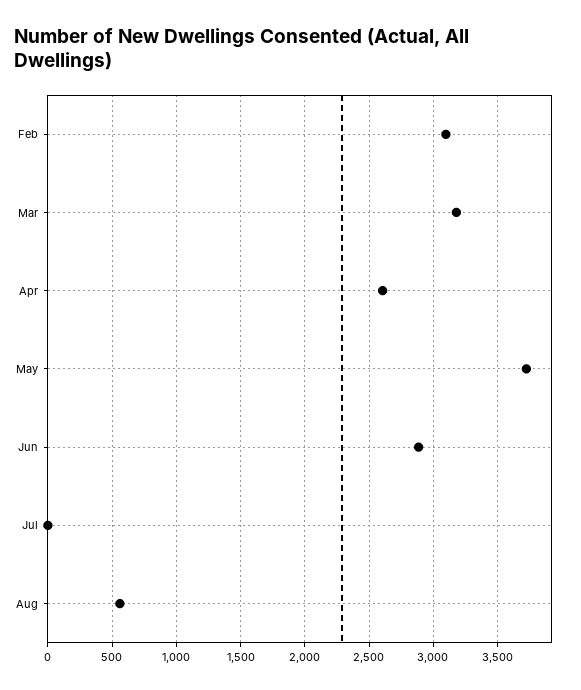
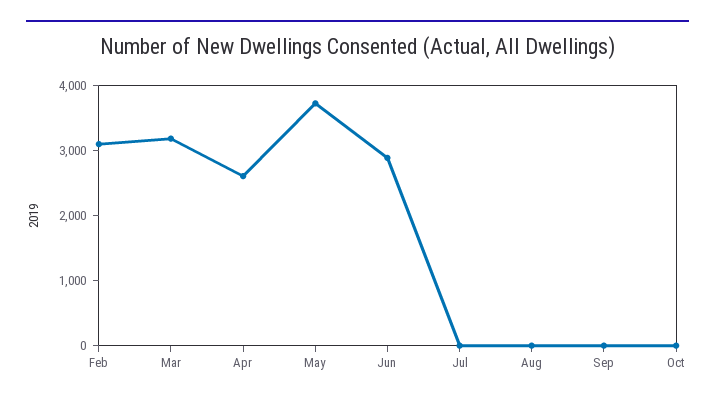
Aug: 550 -> 0
Sep: none -> 0
Oct: none -> 0

